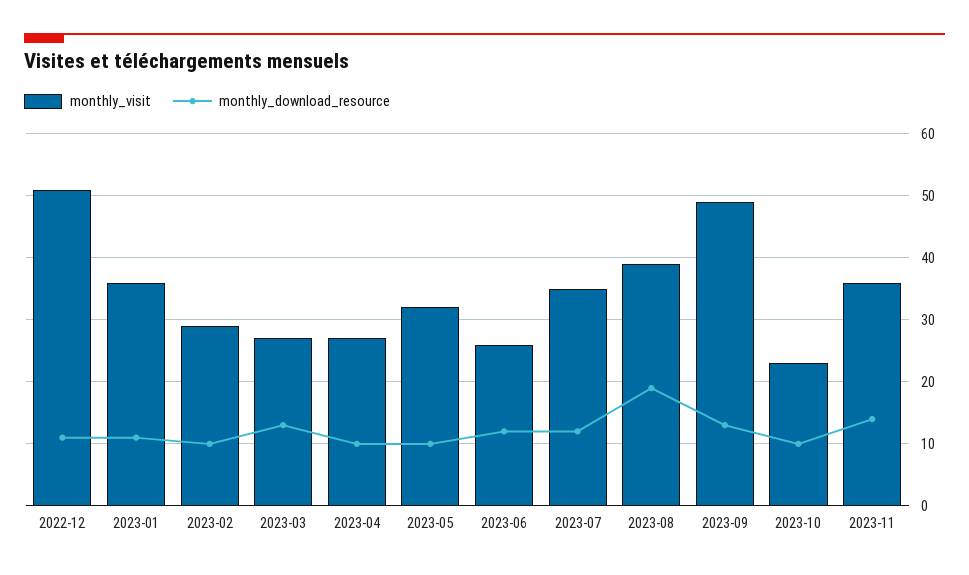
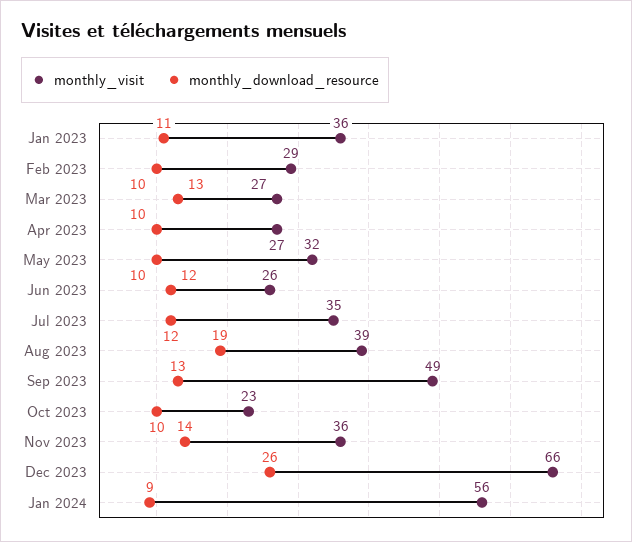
monthly_visit, 2022-12: 51 -> none
monthly_download_resource, 2022-12: 11 -> none
monthly_visit, Dec 2023: none -> 66
monthly_download_resource, Dec 2023: none -> 26
monthly_visit, Jan 2024: none -> 56
monthly_download_resource, Jan 2024: none -> 9

